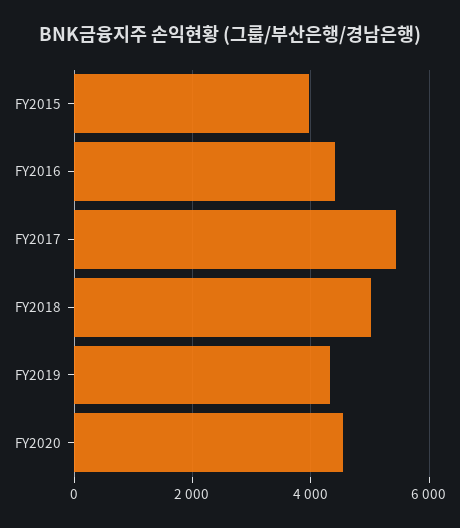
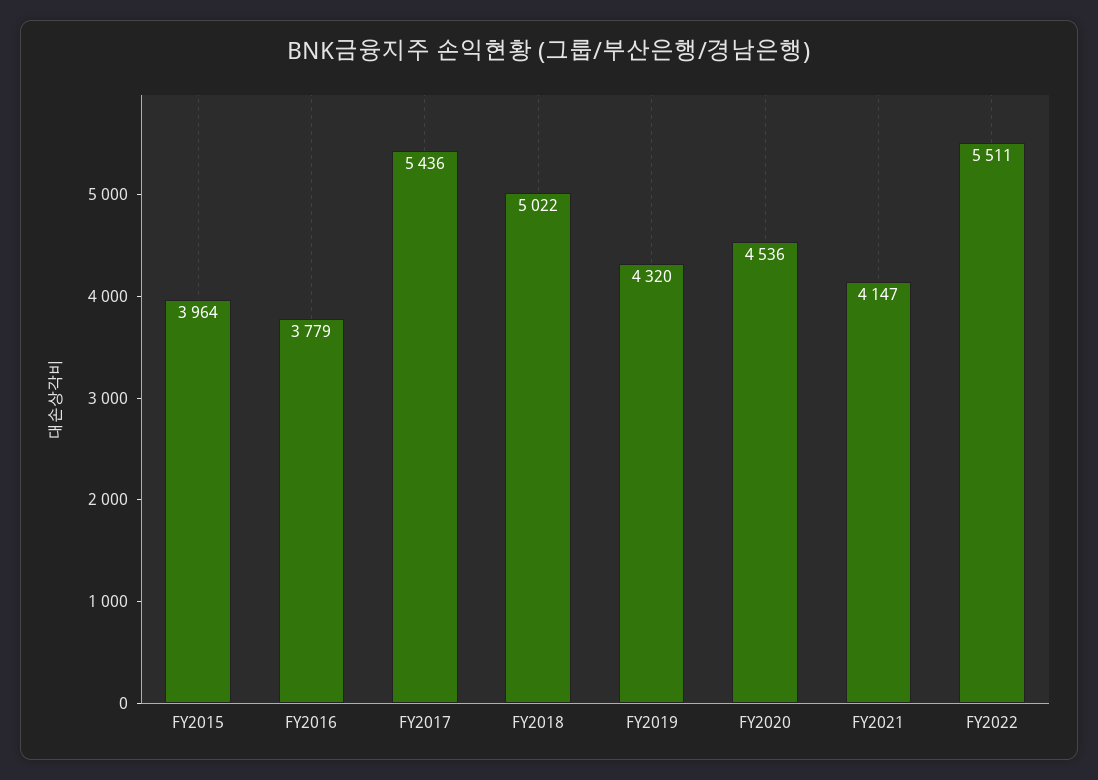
FY2016: 4400 -> 3779
FY2021: none -> 4147
FY2022: none -> 5511

